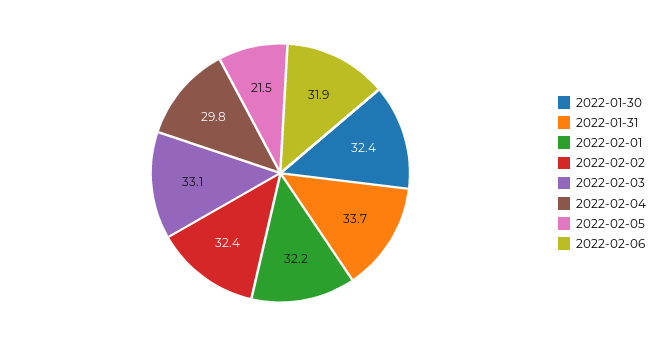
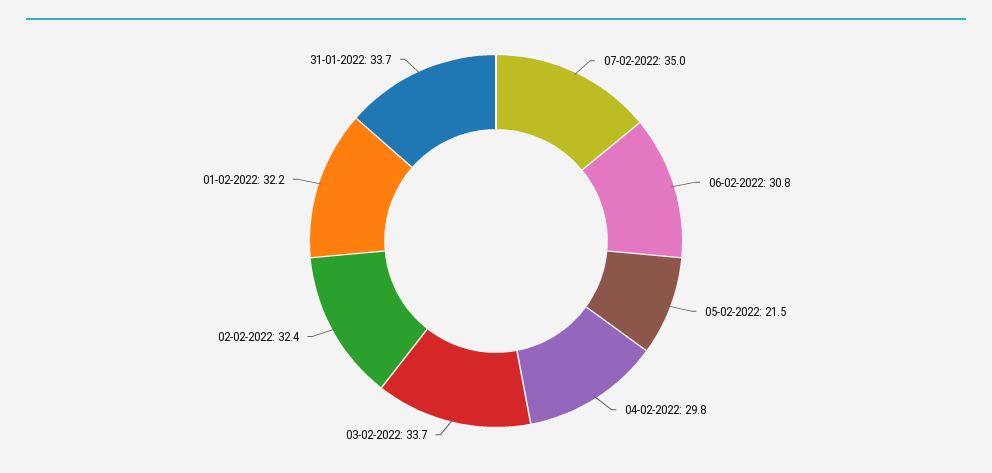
2022-01-30: 32.4 -> none
2022-02-03: 33.1 -> 33.7
2022-02-06: 31.9 -> 30.8
07-02-2022: none -> 35

